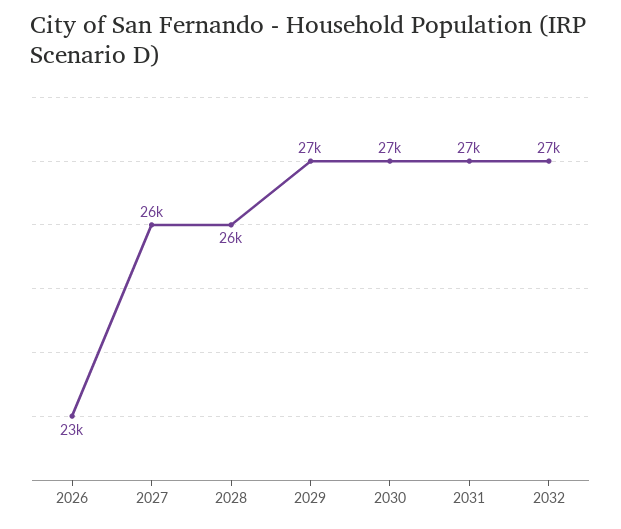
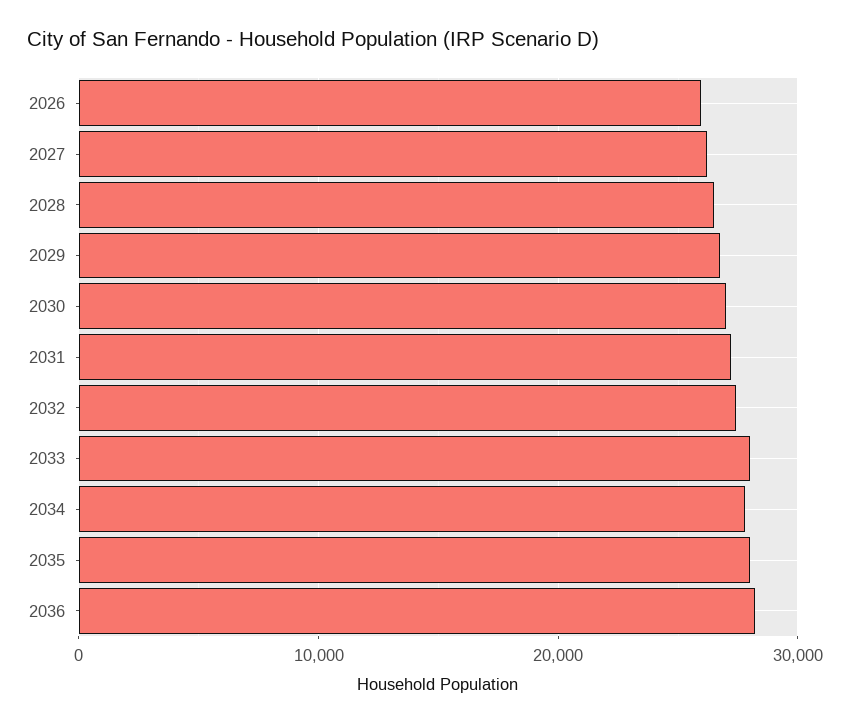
2026: 23000 -> 26000
2033: none -> 28000
2034: none -> 28000
2035: none -> 28000
2036: none -> 28000

